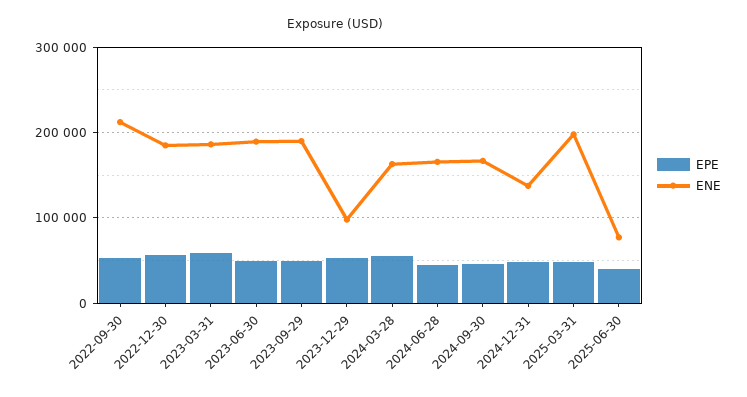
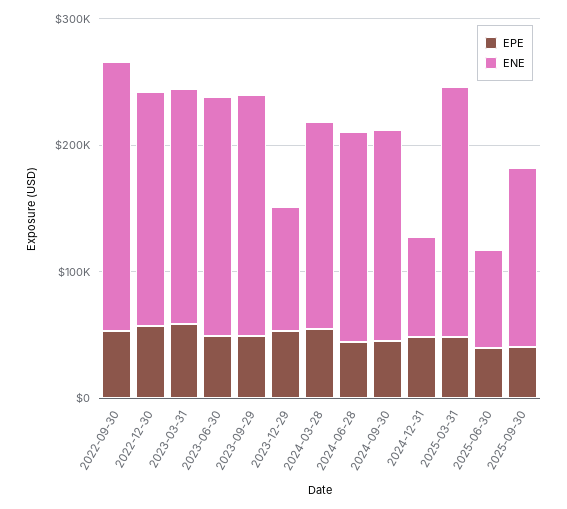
ENE, 2024-12-31: 140000 -> 80000
EPE, 2025-09-30: none -> 40000
ENE, 2025-09-30: none -> 140000

